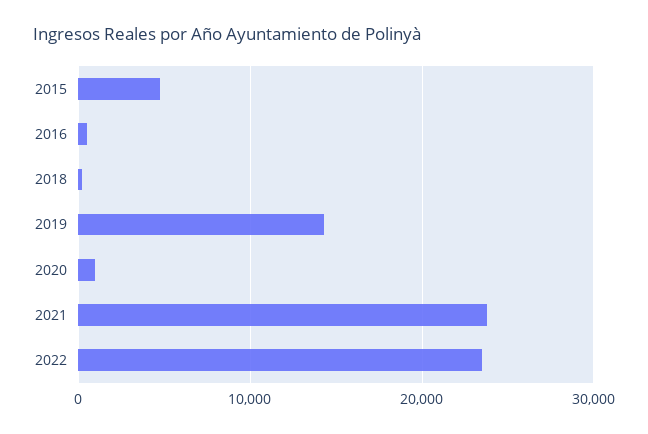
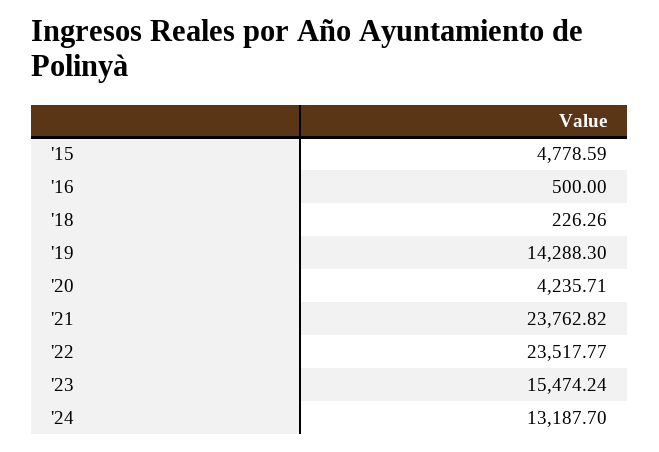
2020: 1000 -> 4235.71
'23: none -> 15474.24
'24: none -> 13187.7

